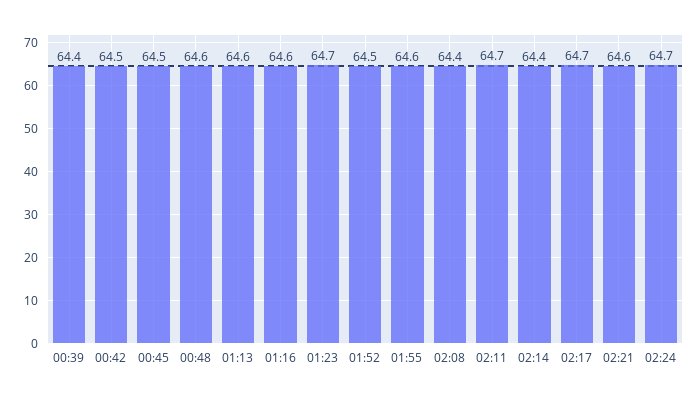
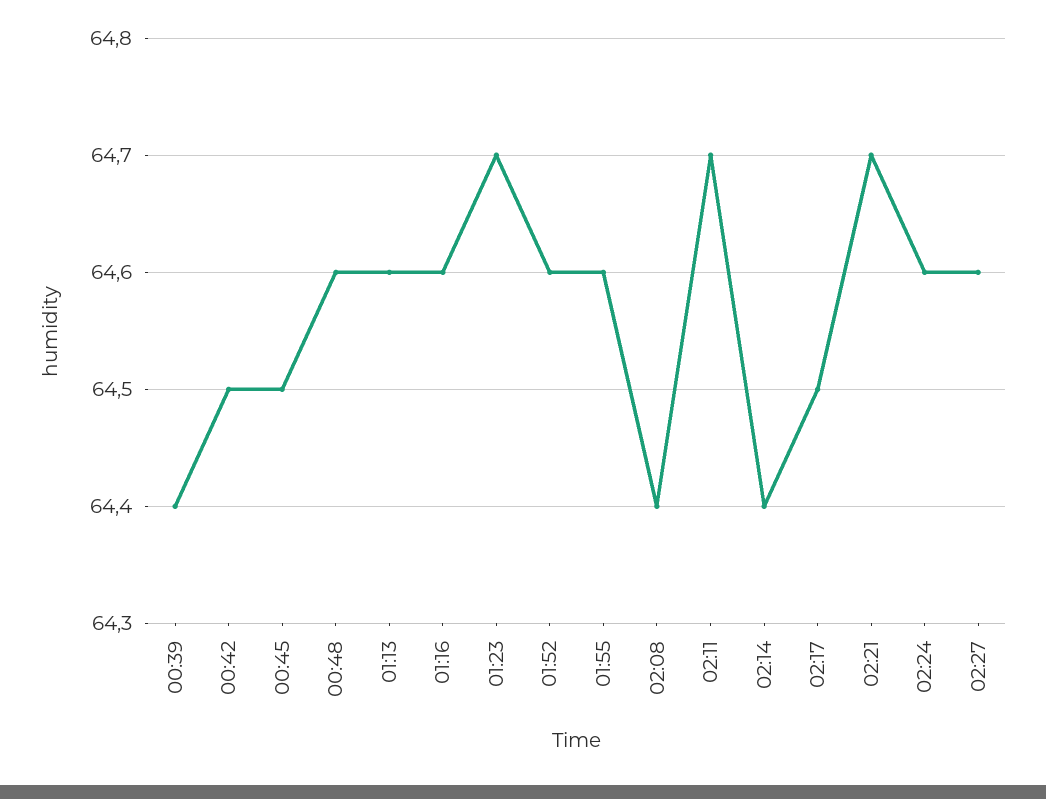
01:52: 64.5 -> 64.6
02:17: 64.7 -> 64.5
02:21: 64.6 -> 64.7
02:24: 64.7 -> 64.6
02:27: none -> 64.6

